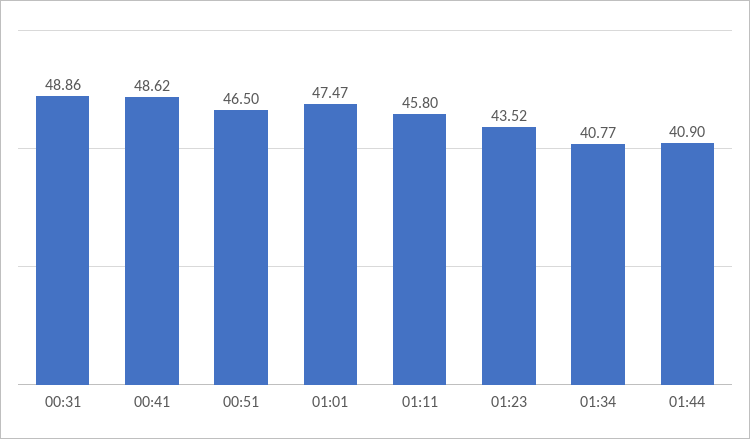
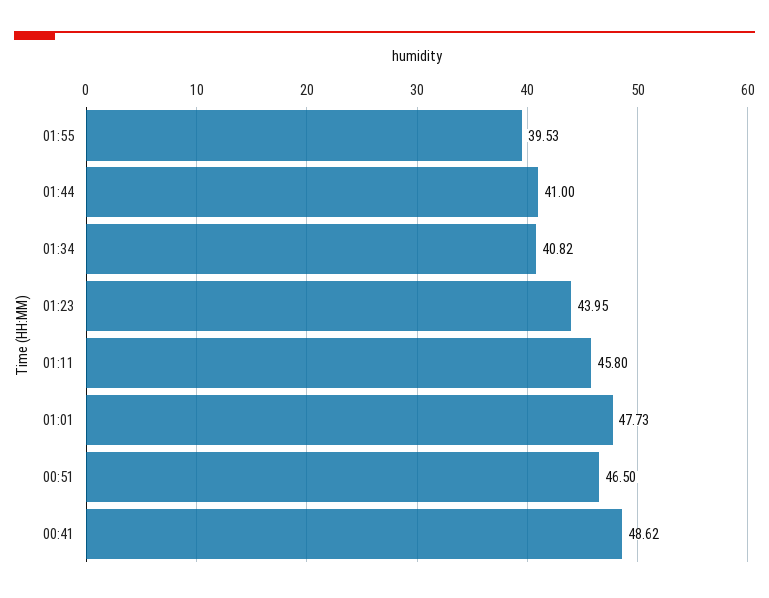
00:31: 48.86 -> none
01:01: 47.47 -> 47.73
01:23: 43.52 -> 43.95
01:34: 40.77 -> 40.82
01:44: 40.9 -> 41
01:55: none -> 39.53

